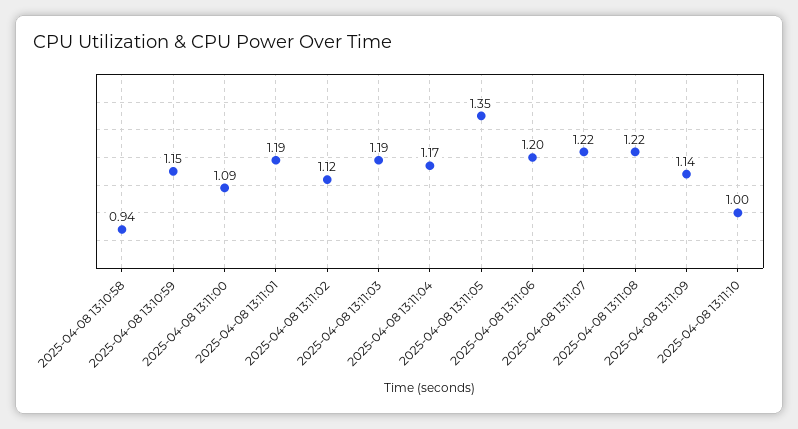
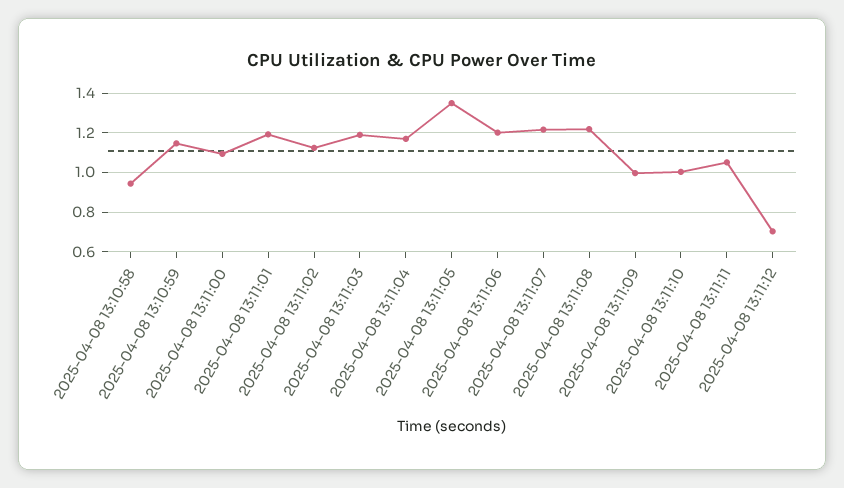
2025-04-08 13:11:09: 1.14 -> 1
2025-04-08 13:11:11: none -> 1.05
2025-04-08 13:11:12: none -> 0.7

